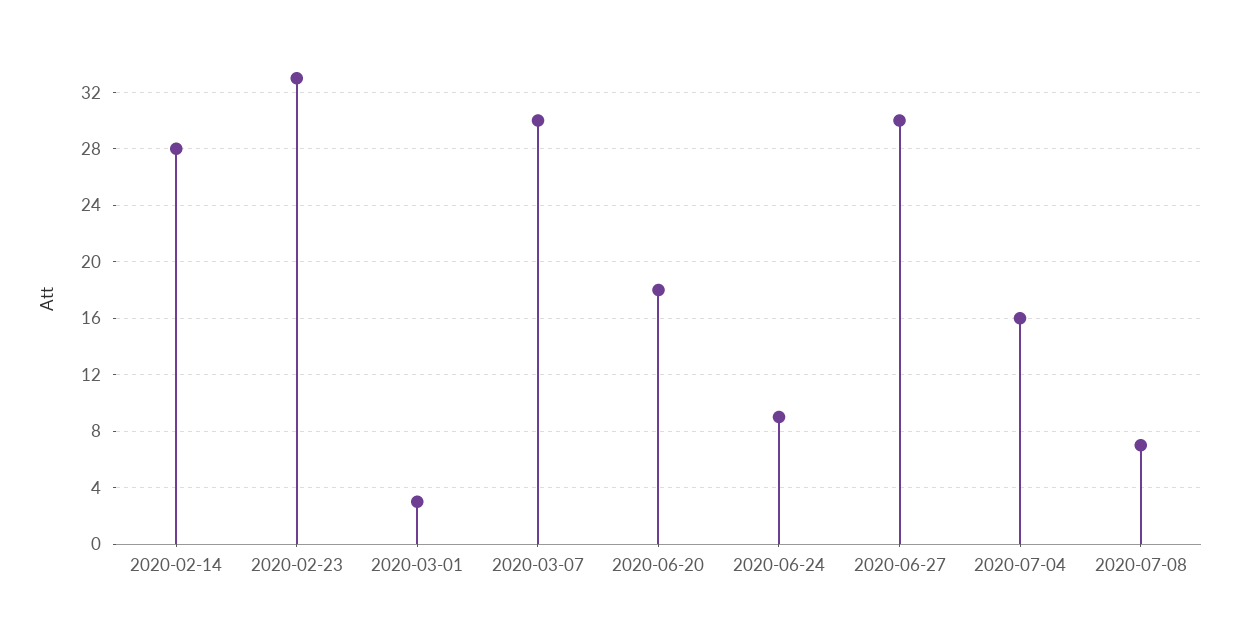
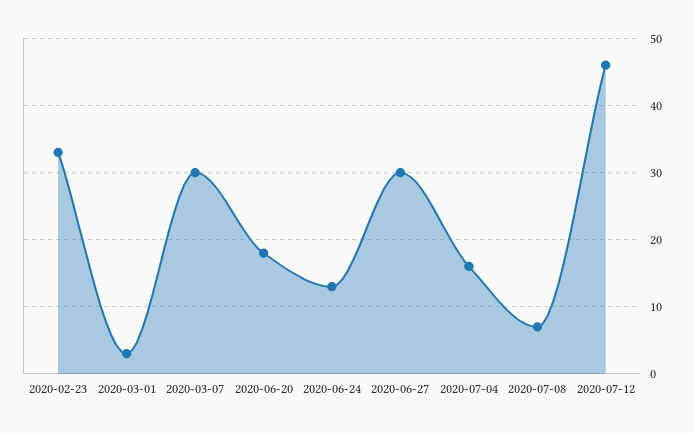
2020-02-14: 28 -> none
2020-06-24: 9 -> 13
2020-07-12: none -> 46

